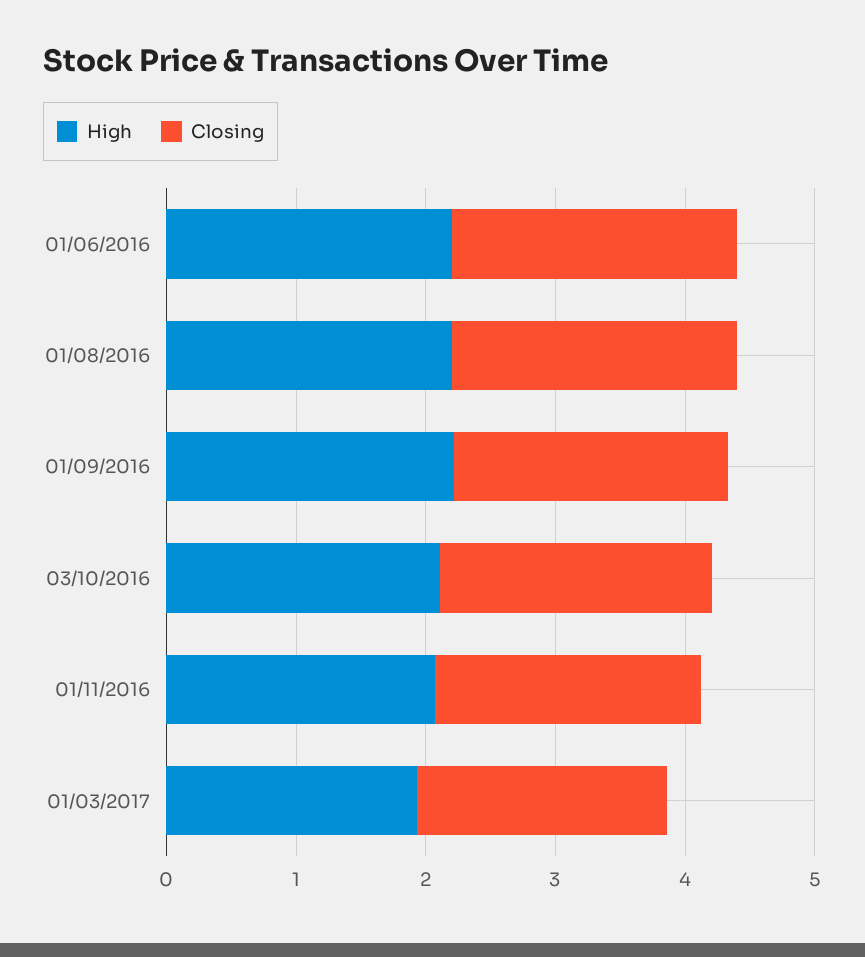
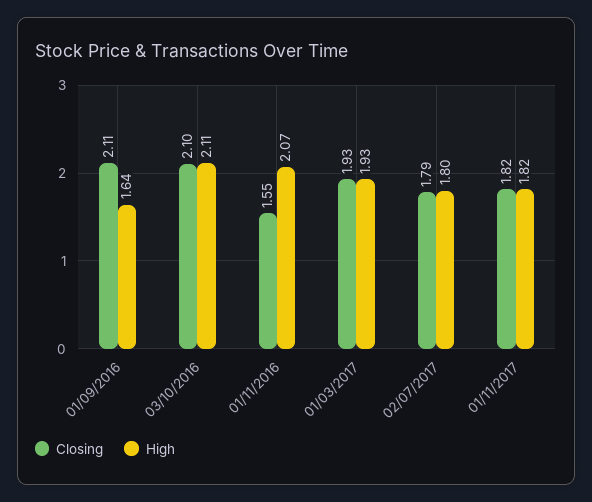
High, 01/06/2016: 2.2 -> none
Closing, 01/06/2016: 2.2 -> none
High, 01/08/2016: 2.2 -> none
Closing, 01/08/2016: 2.2 -> none
High, 01/09/2016: 2.2 -> 1.64
Closing, 01/11/2016: 2 -> 1.55
Closing, 02/07/2017: none -> 1.79
High, 02/07/2017: none -> 1.8
Closing, 01/11/2017: none -> 1.82
High, 01/11/2017: none -> 1.82

